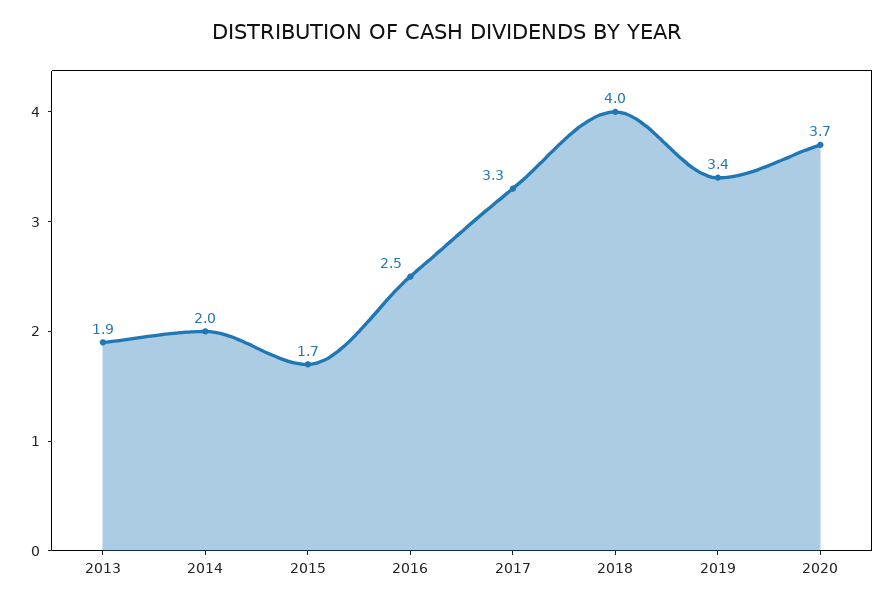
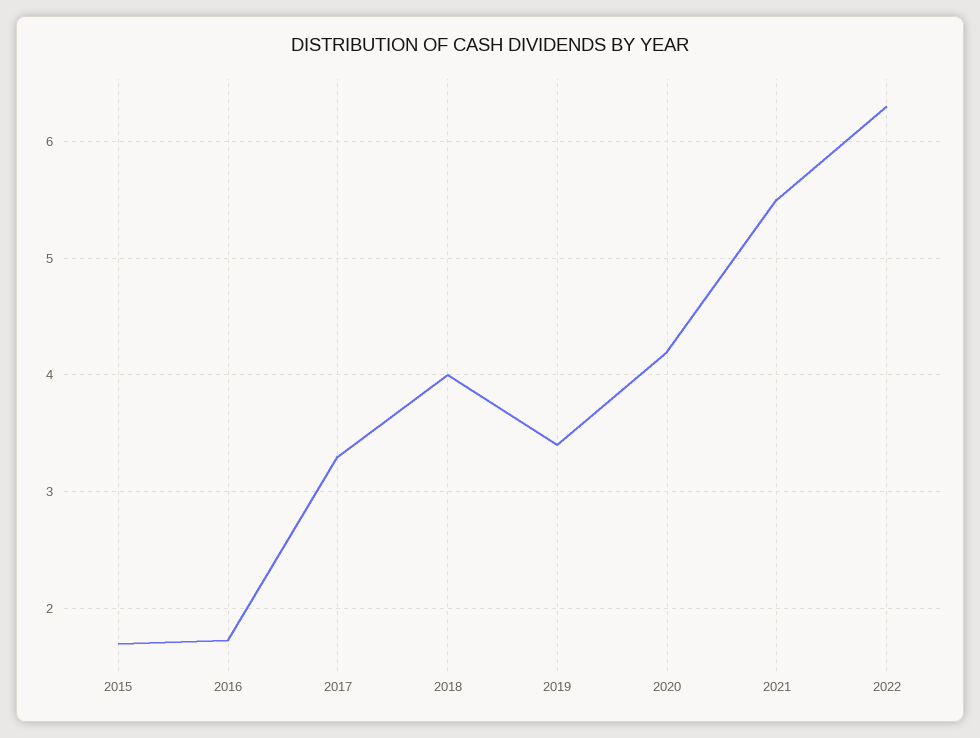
2013: 1.9 -> none
2014: 2 -> none
2016: 2.5 -> 1.7
2020: 3.7 -> 4.2
2021: none -> 5.5
2022: none -> 6.3

